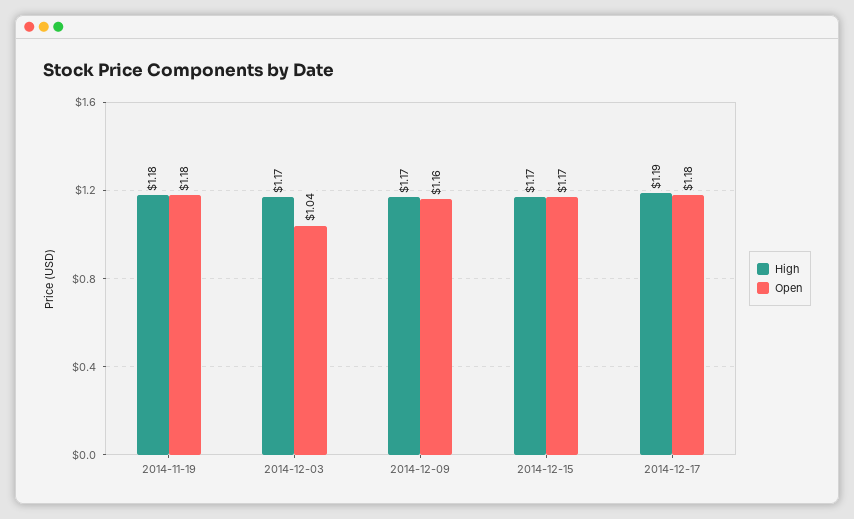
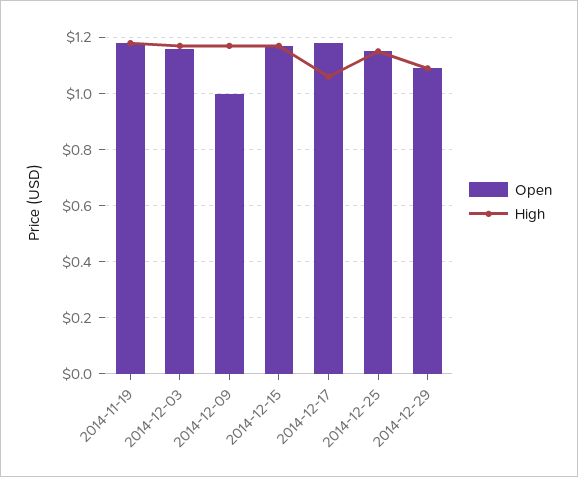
Open, 2014-12-03: 1.04 -> 1.15
Open, 2014-12-09: 1.16 -> 1
High, 2014-12-17: 1.19 -> 1.05
Open, 2014-12-25: none -> 1.15
High, 2014-12-25: none -> 1.15
Open, 2014-12-29: none -> 1.1
High, 2014-12-29: none -> 1.1

